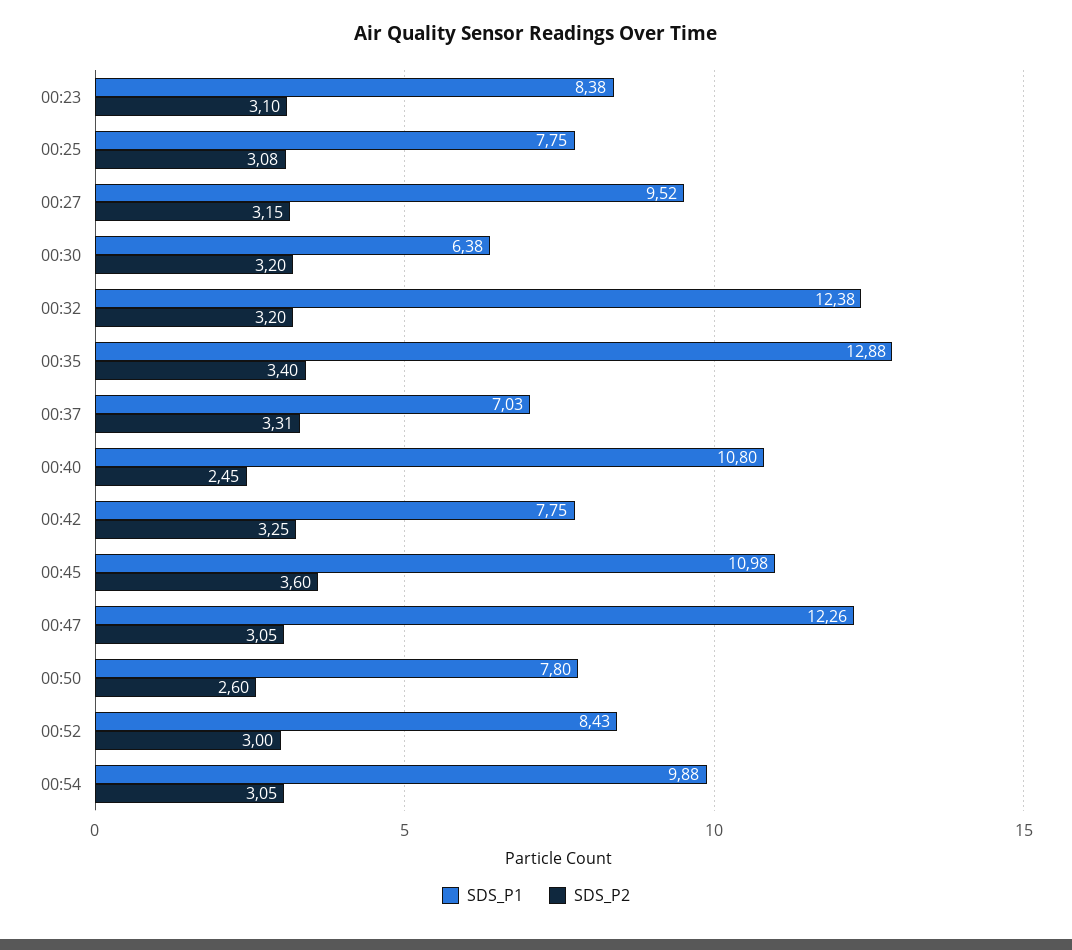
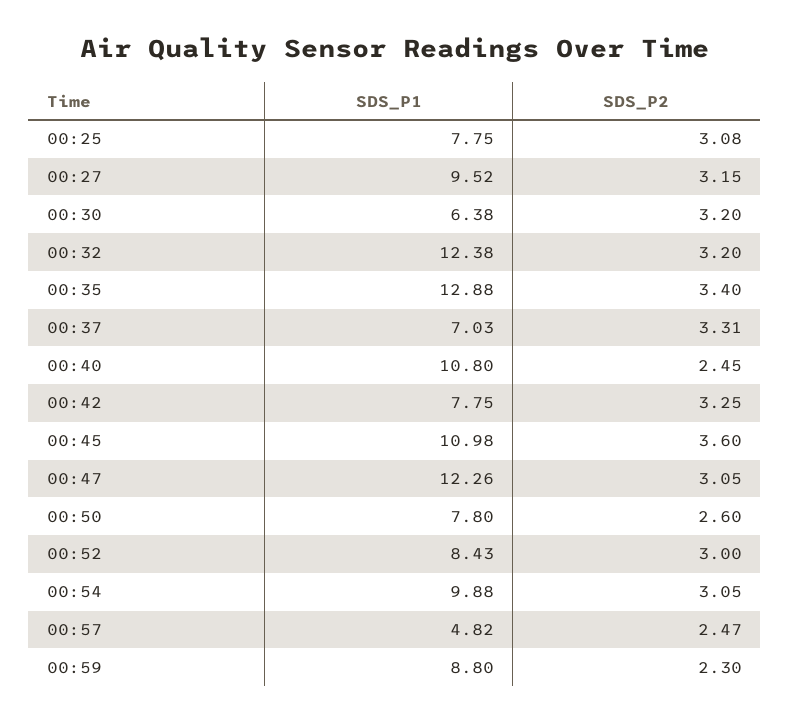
SDS_P1, 00:23: 8.38 -> none
SDS_P2, 00:23: 3.1 -> none
SDS_P1, 00:57: none -> 4.82
SDS_P2, 00:57: none -> 2.47
SDS_P1, 00:59: none -> 8.8
SDS_P2, 00:59: none -> 2.3

